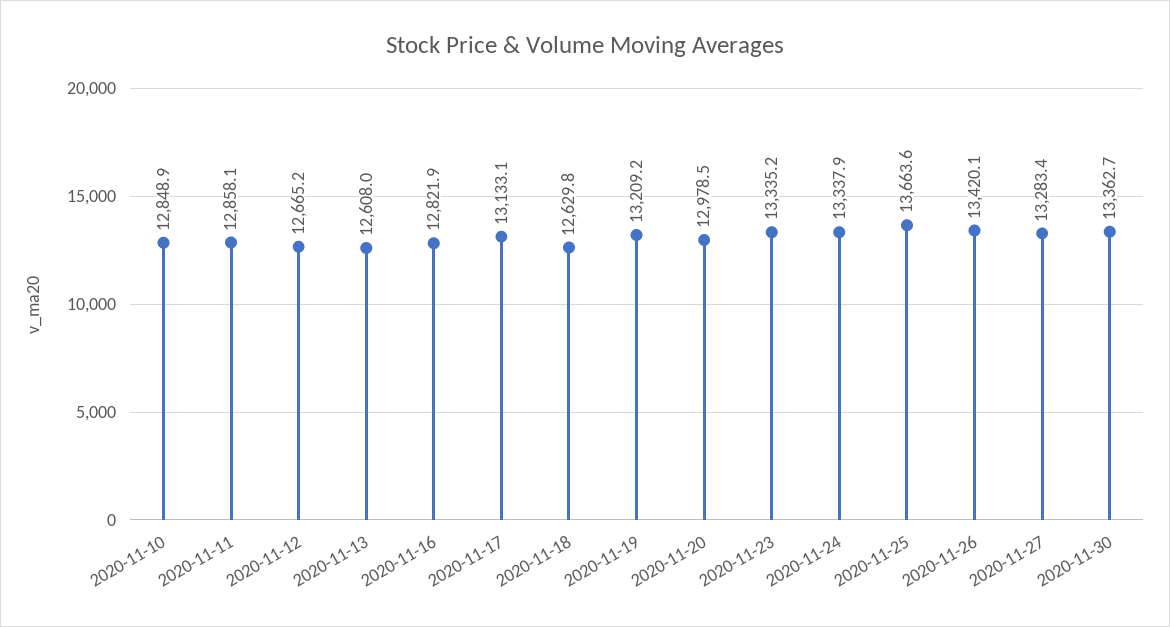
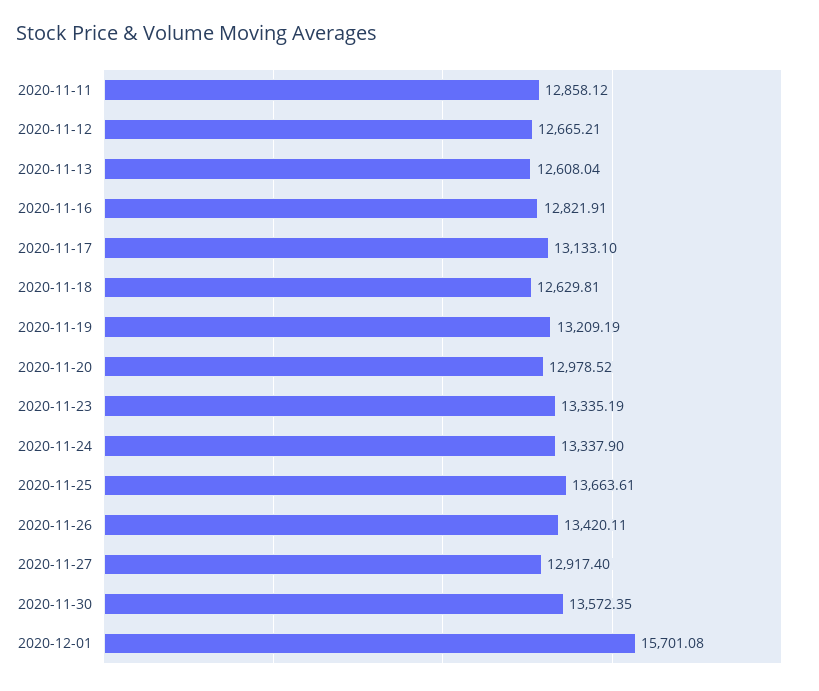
2020-11-10: 12848.9 -> none
2020-11-27: 13283.4 -> 12917.4
2020-11-30: 13362.7 -> 13572.35
2020-12-01: none -> 15701.08

